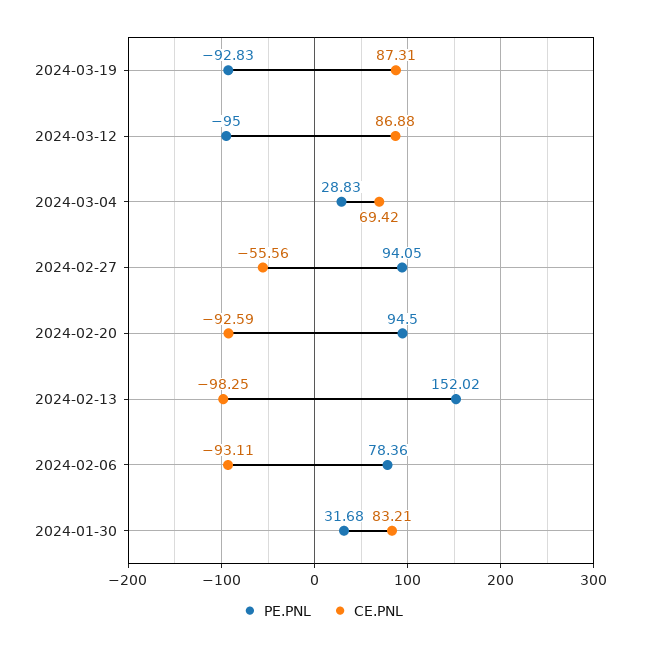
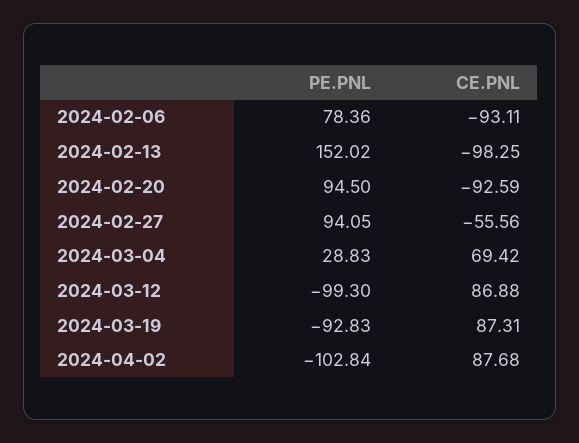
PE.PNL, 2024-03-12: -95 -> -99.3
PE.PNL, 2024-01-30: 31.68 -> none
CE.PNL, 2024-01-30: 83.21 -> none
PE.PNL, 2024-04-02: none -> -102.84
CE.PNL, 2024-04-02: none -> 87.68

